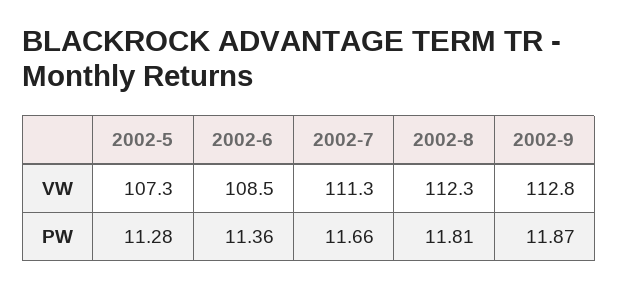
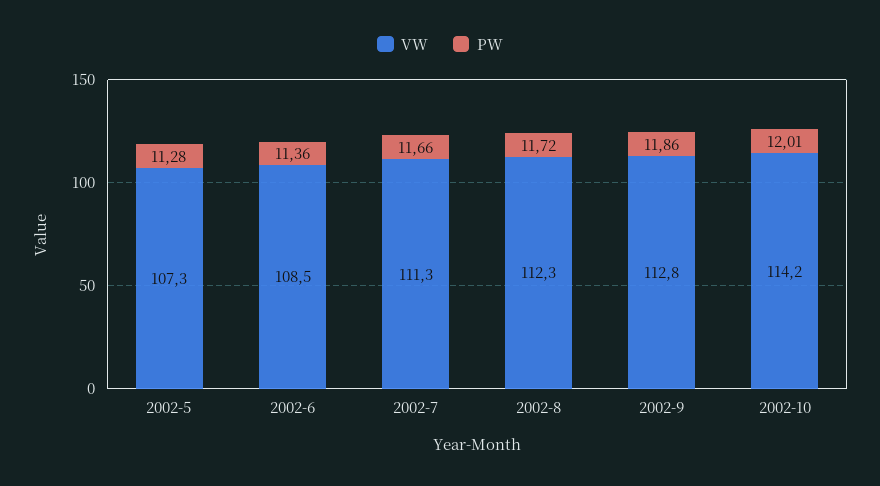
PW, 2002-8: 11.81 -> 11.72
PW, 2002-9: 11.87 -> 11.86
VW, 2002-10: none -> 114.2
PW, 2002-10: none -> 12.01

